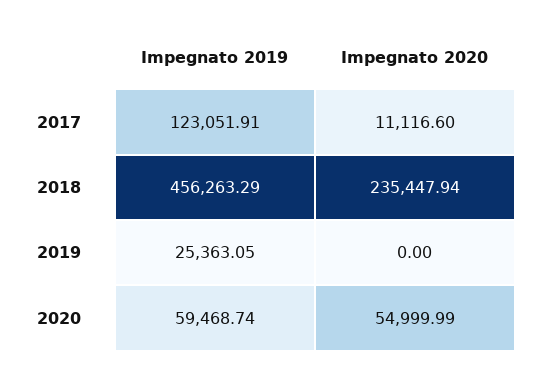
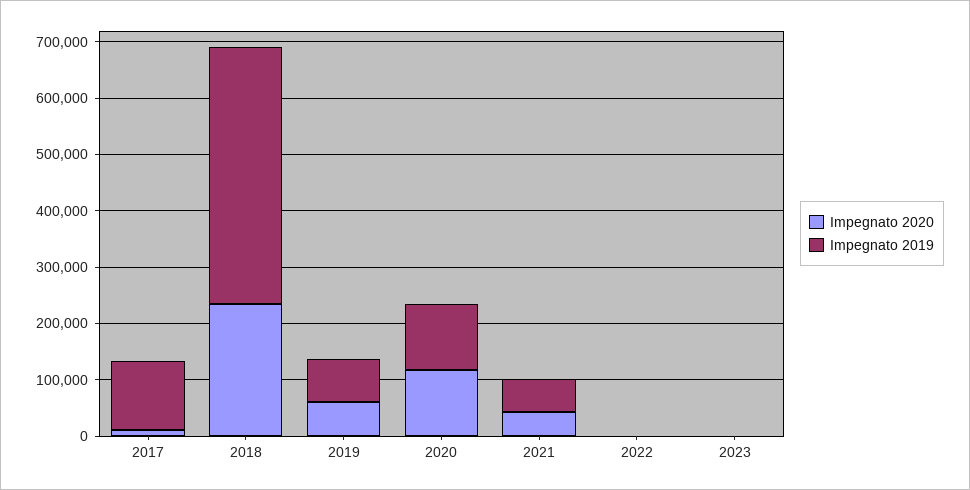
Impegnato 2019, 2019: 25363.05 -> 80000
Impegnato 2020, 2019: 0 -> 60000
Impegnato 2019, 2020: 59468.74 -> 120000
Impegnato 2020, 2020: 54999.99 -> 120000
Impegnato 2020, 2021: none -> 40000
Impegnato 2019, 2021: none -> 60000
Impegnato 2020, 2022: none -> 0
Impegnato 2019, 2022: none -> 0
Impegnato 2020, 2023: none -> 0
Impegnato 2019, 2023: none -> 0

